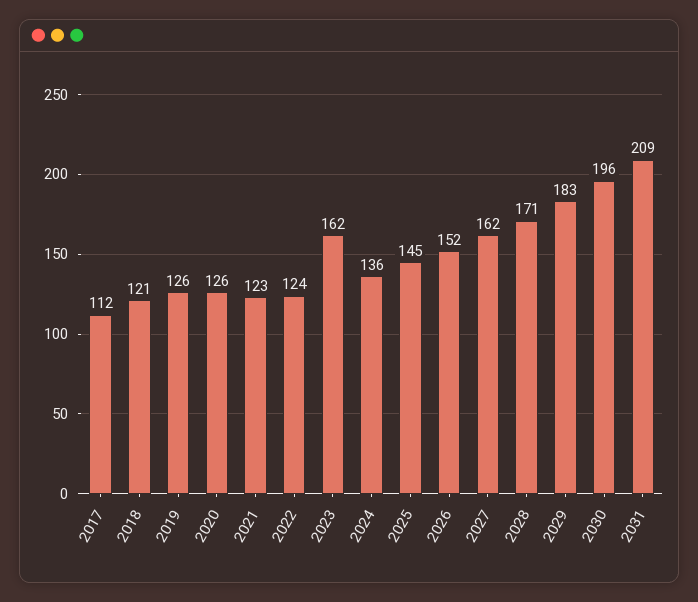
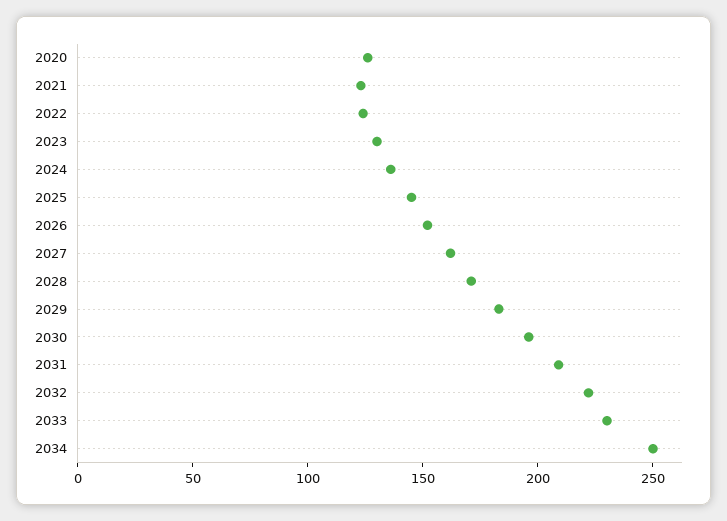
2017: 112 -> none
2018: 121 -> none
2019: 126 -> none
2023: 162 -> 130
2032: none -> 220
2033: none -> 230
2034: none -> 250

